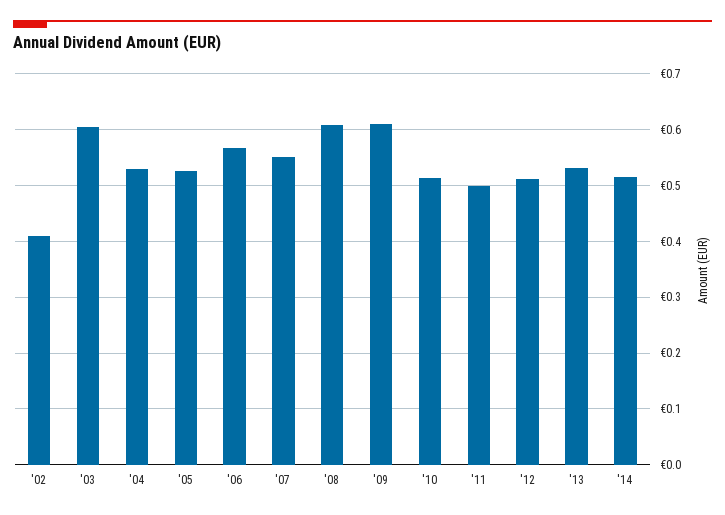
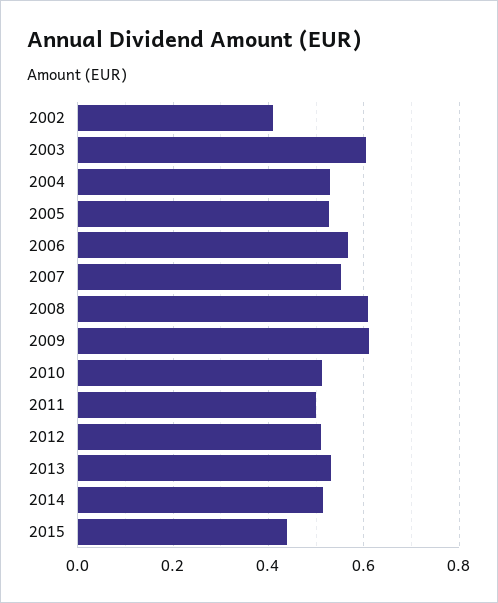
2015: none -> 0.44

